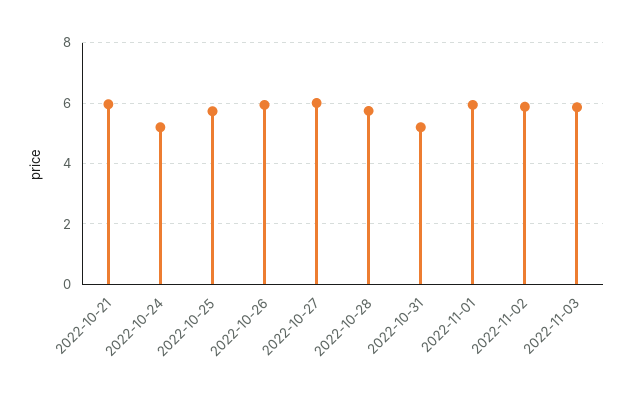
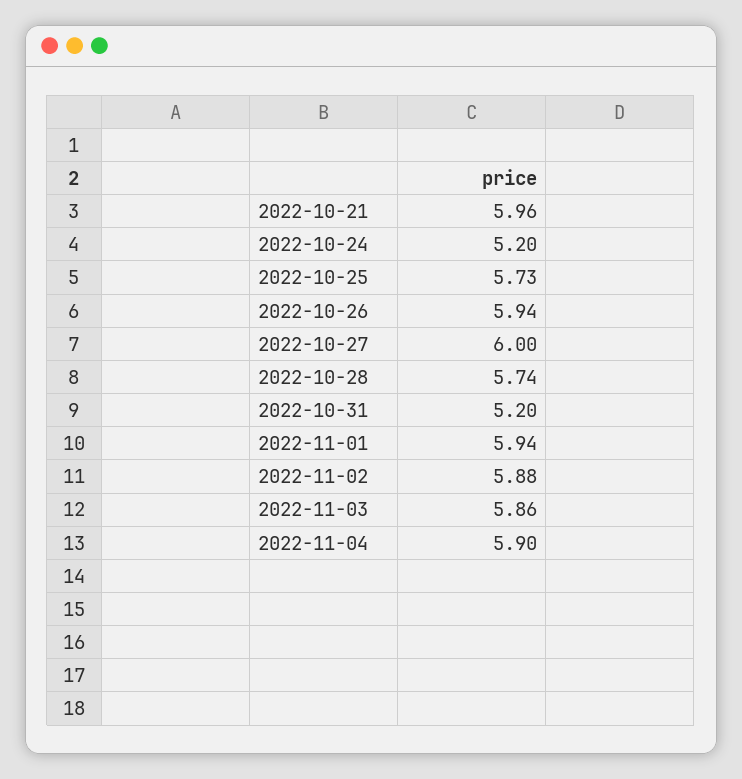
2022-11-04: none -> 5.9

